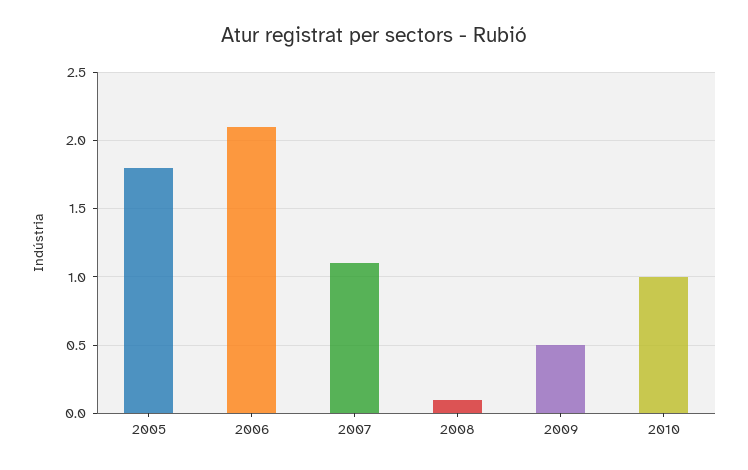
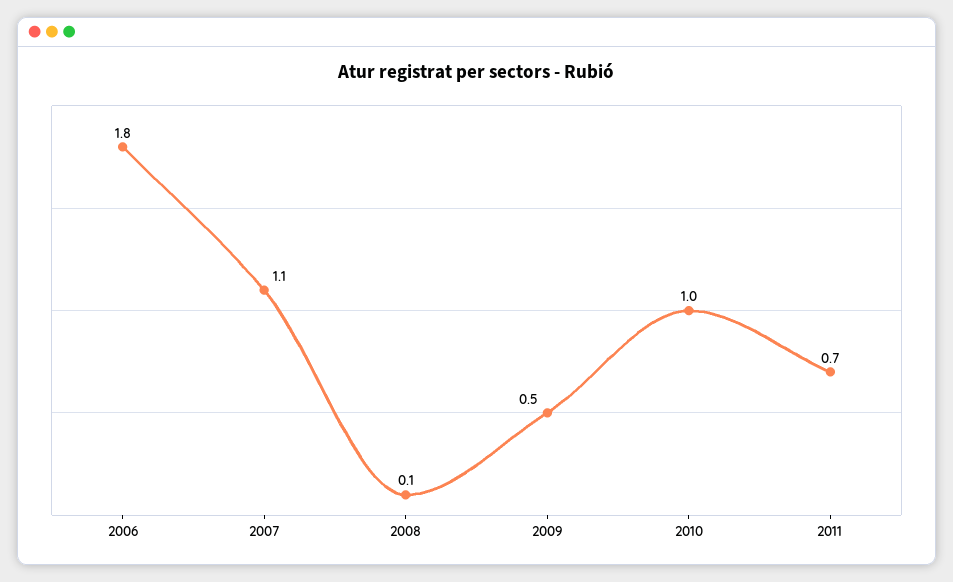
2005: 1.8 -> none
2006: 2.1 -> 1.8
2011: none -> 0.7

